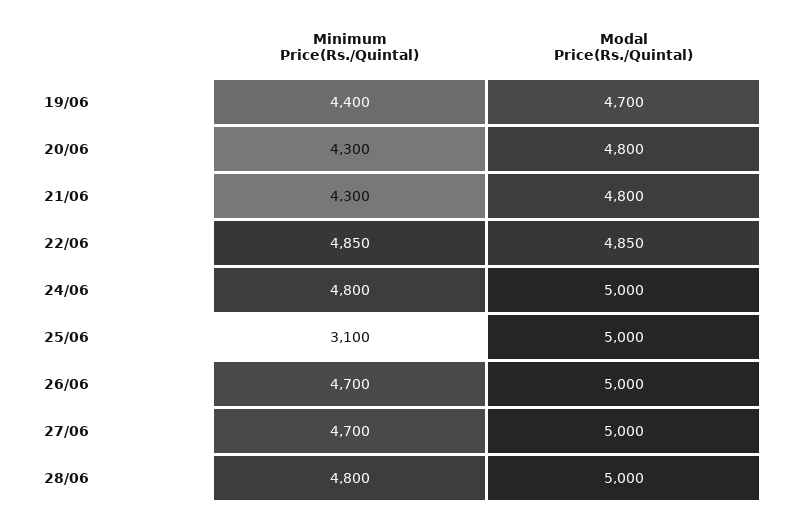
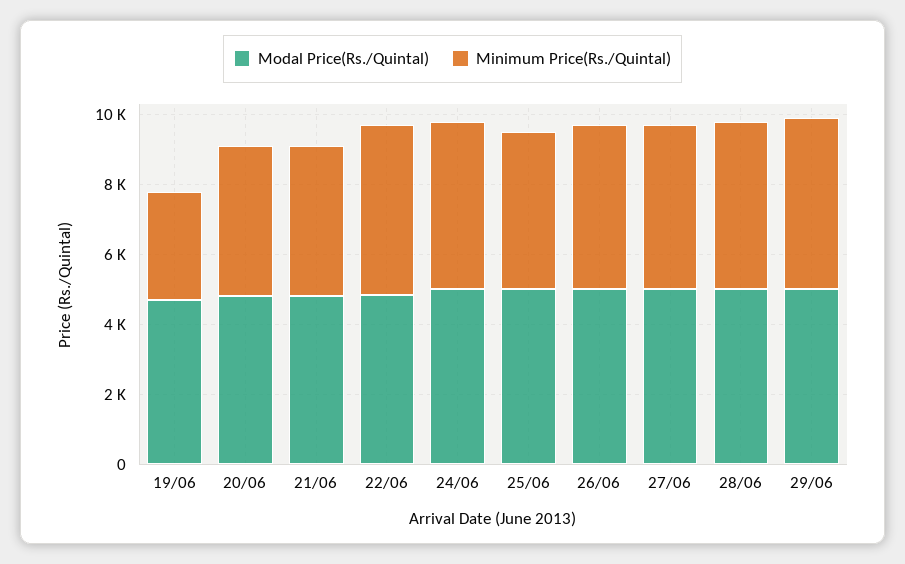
Minimum Price(Rs./Quintal), 19/06: 4400 -> 3000
Minimum Price(Rs./Quintal), 25/06: 3100 -> 4500
Modal Price(Rs./Quintal), 29/06: none -> 5000
Minimum Price(Rs./Quintal), 29/06: none -> 5000

